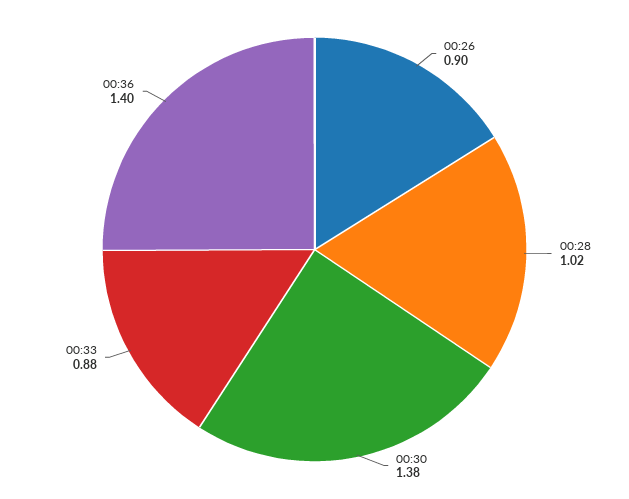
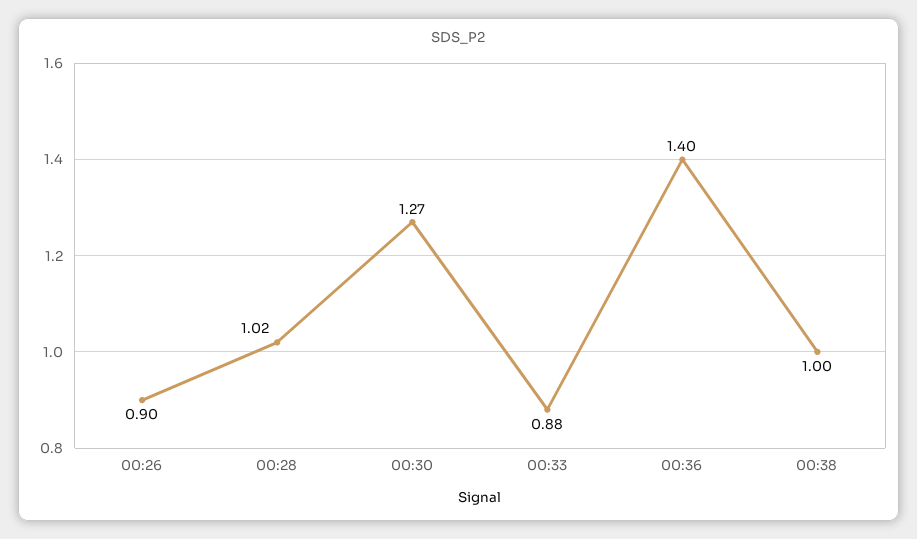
00:30: 1.38 -> 1.27
00:38: none -> 1

